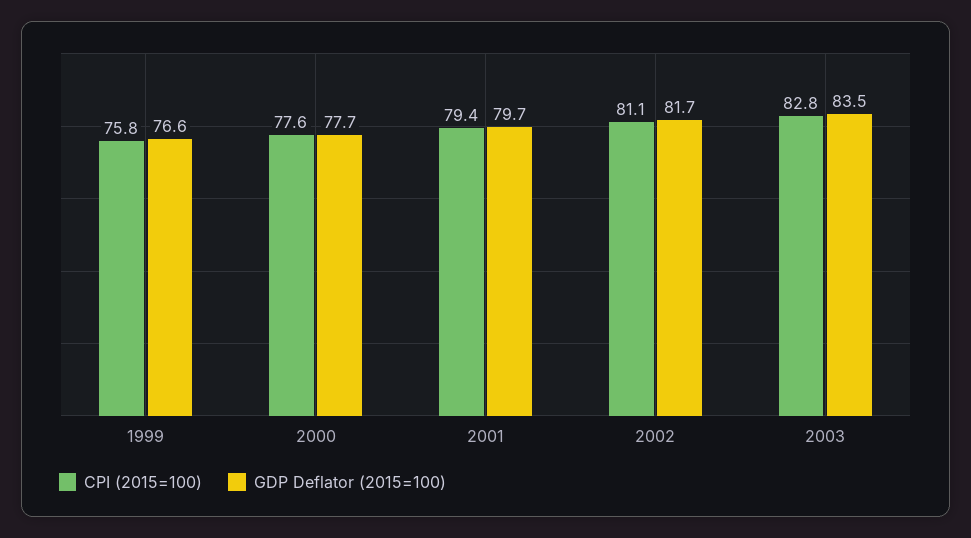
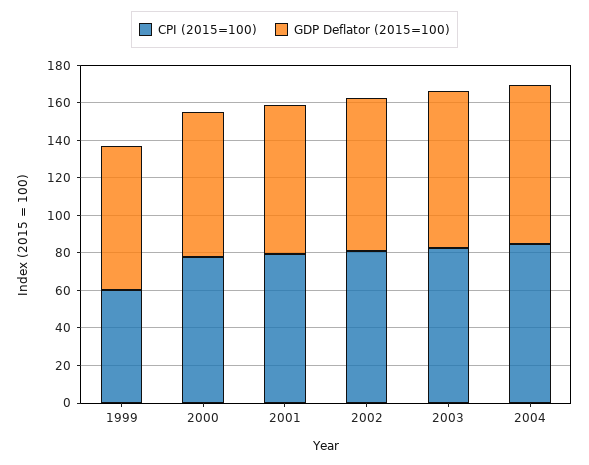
CPI (2015=100), 1999: 75.8 -> 60
CPI (2015=100), 2004: none -> 85
GDP Deflator (2015=100), 2004: none -> 85

